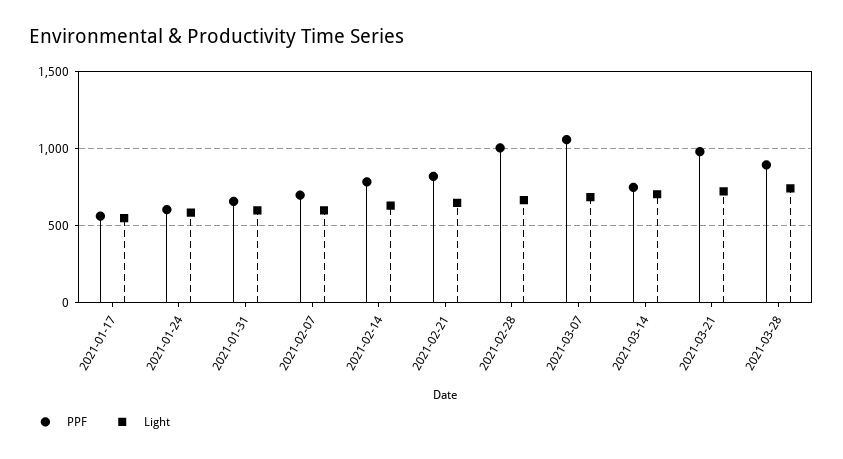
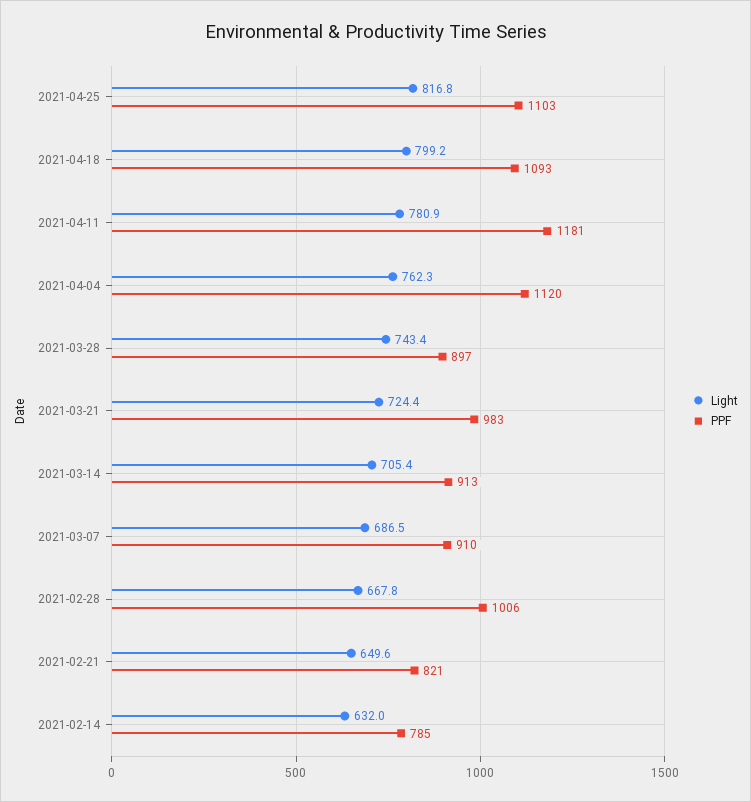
PPF, 2021-01-17: 550 -> none
Light, 2021-01-17: 550 -> none
PPF, 2021-01-24: 600 -> none
Light, 2021-01-24: 600 -> none
PPF, 2021-01-31: 650 -> none
Light, 2021-01-31: 600 -> none
PPF, 2021-02-07: 700 -> none
Light, 2021-02-07: 600 -> none
PPF, 2021-03-07: 1050 -> 910
PPF, 2021-03-14: 750 -> 913
Light, 2021-04-25: none -> 816.8
PPF, 2021-04-25: none -> 1103
Light, 2021-04-18: none -> 799.2
PPF, 2021-04-18: none -> 1093
Light, 2021-04-11: none -> 780.9
PPF, 2021-04-11: none -> 1181
Light, 2021-04-04: none -> 762.3
PPF, 2021-04-04: none -> 1120

